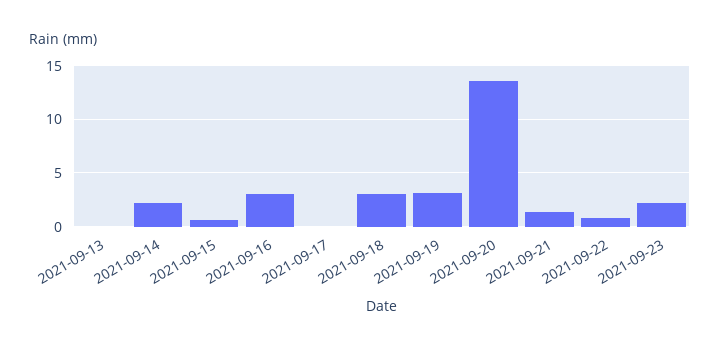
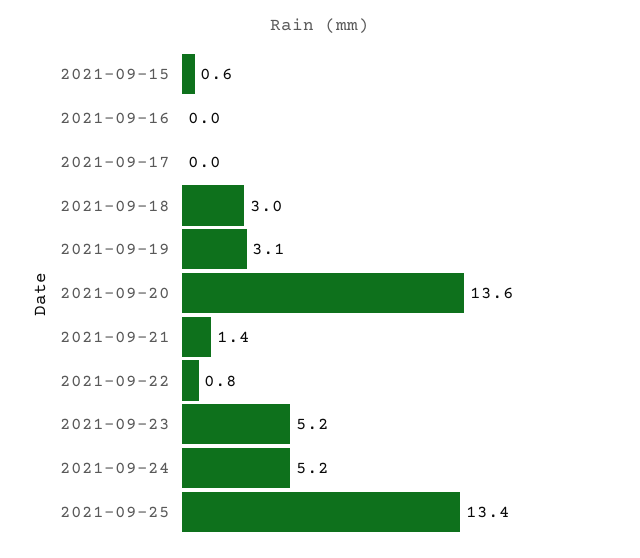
2021-09-13: 0 -> none
2021-09-14: 2 -> none
2021-09-16: 3 -> 0
2021-09-23: 2 -> 5.2
2021-09-24: none -> 5.2
2021-09-25: none -> 13.4

